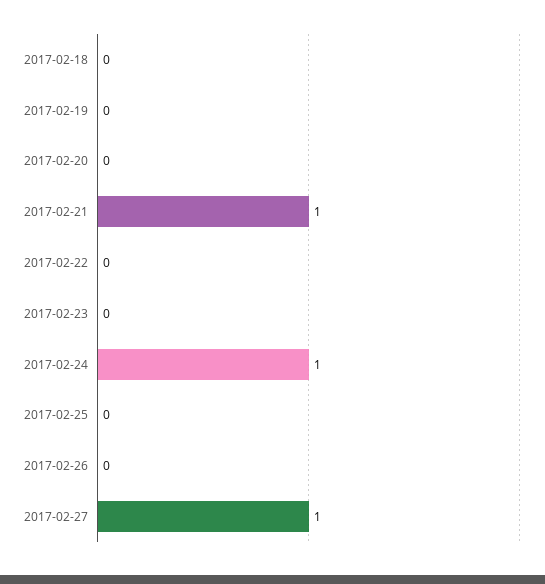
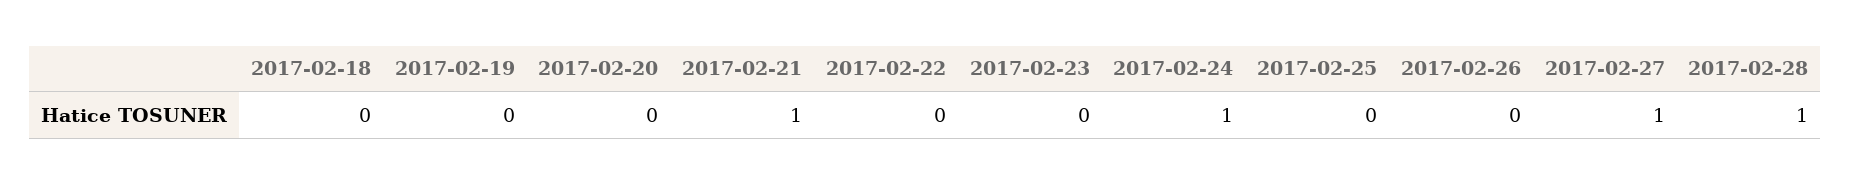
2017-02-28: none -> 1

